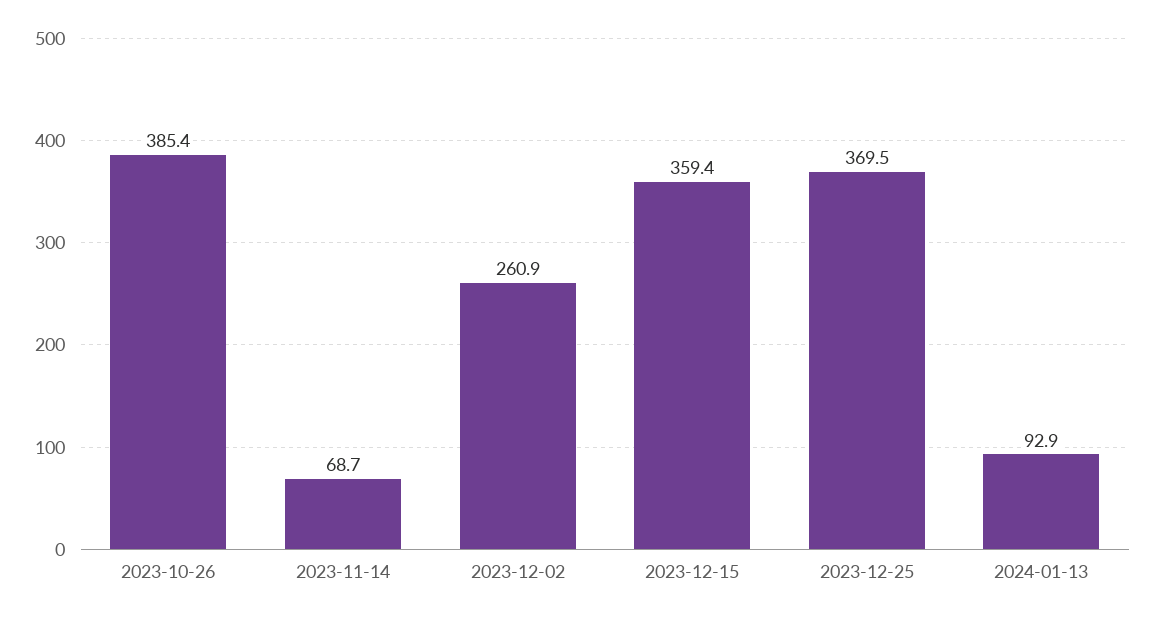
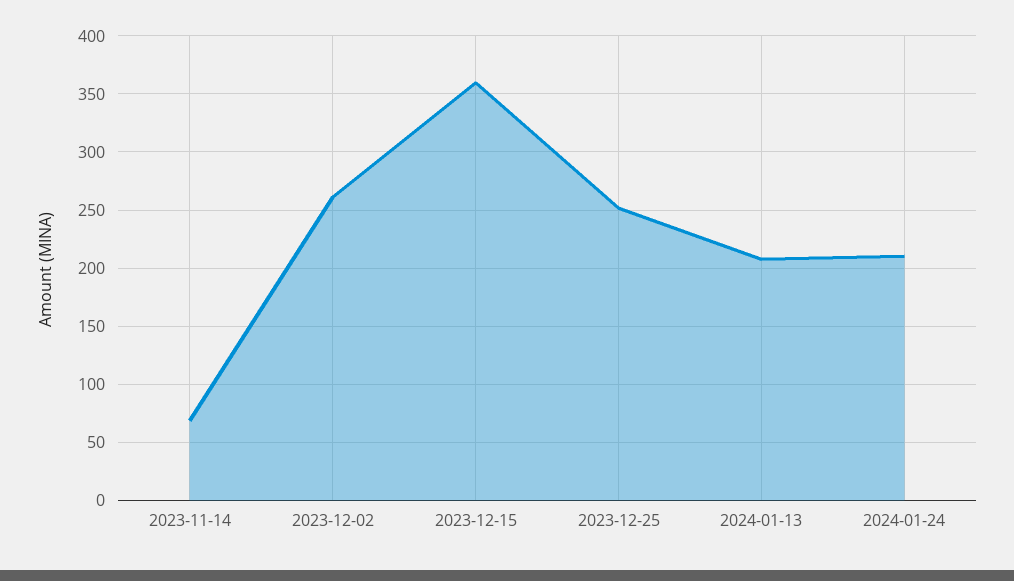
2023-10-26: 385.4 -> none
2023-12-25: 369.5 -> 250
2024-01-13: 92.9 -> 210
2024-01-24: none -> 210

